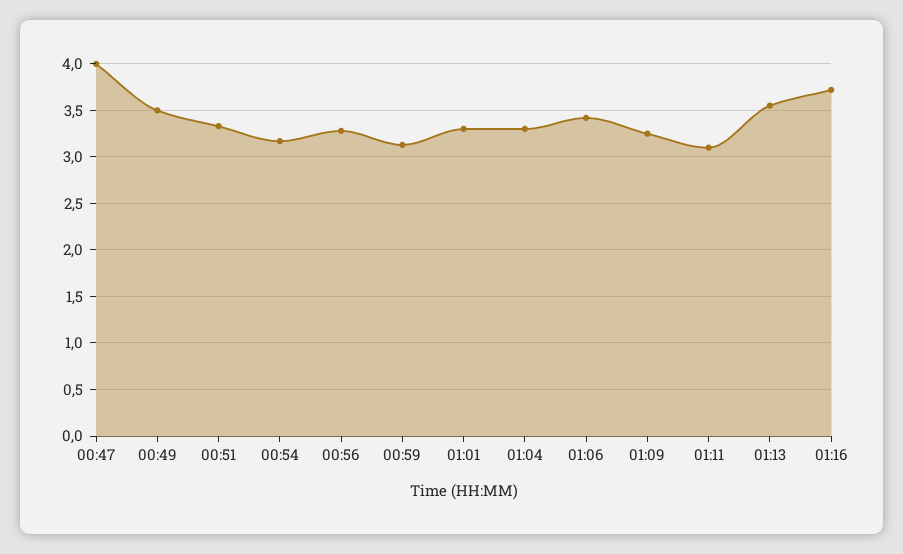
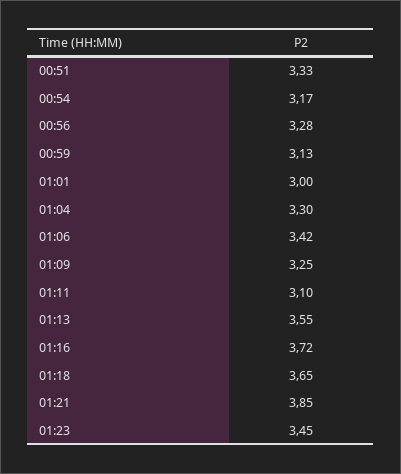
00:47: 4 -> none
00:49: 3.5 -> none
01:01: 3.3 -> 3
01:18: none -> 3.65
01:21: none -> 3.85
01:23: none -> 3.45

